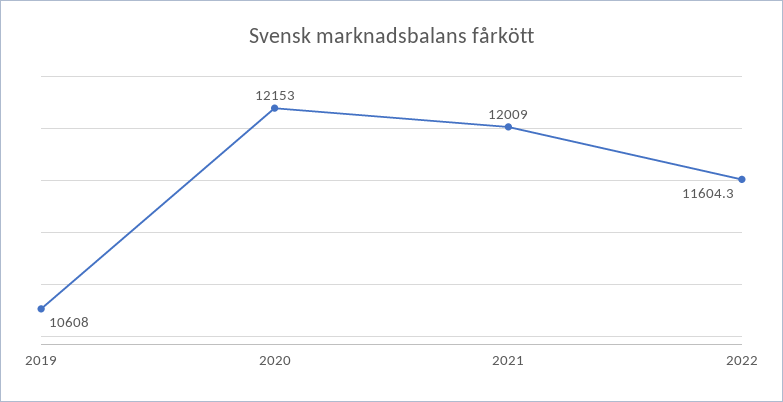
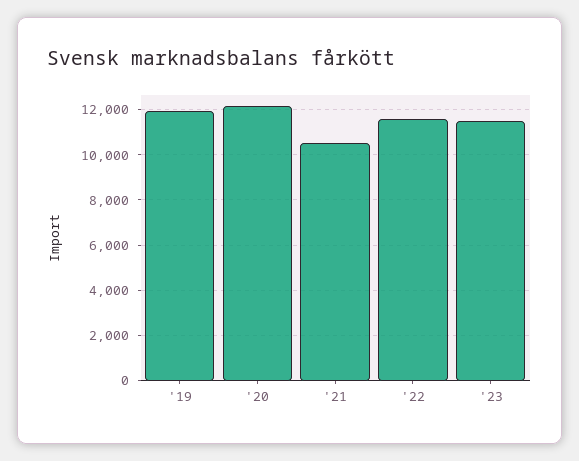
2019: 10608 -> 12000
2021: 12009 -> 10500
'23: none -> 11500

